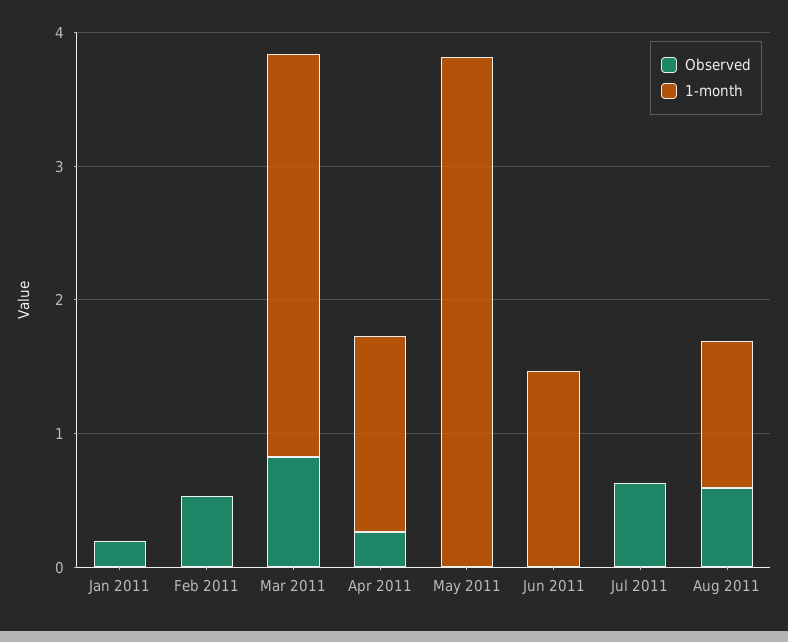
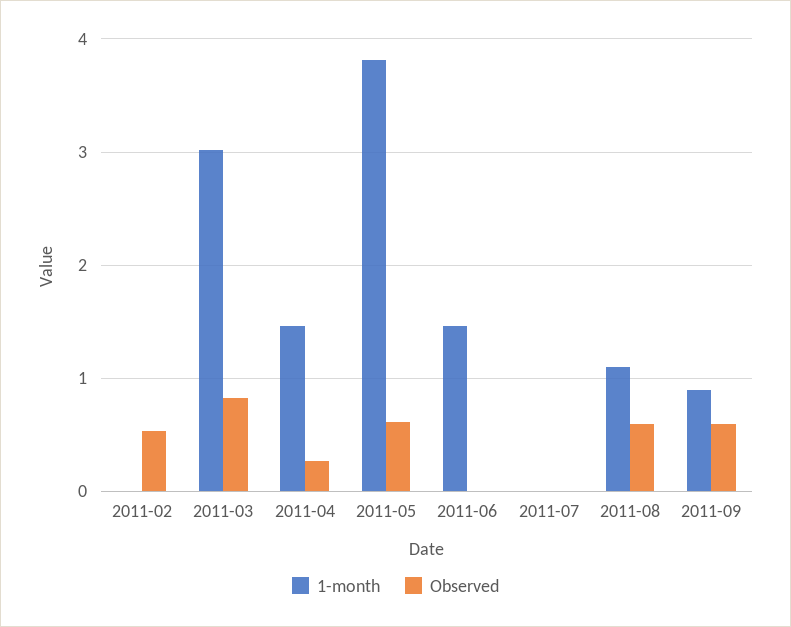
Observed, Jan 2011: 0.2 -> none
1-month, Jan 2011: 0 -> none
Observed, May 2011: 0 -> 0.6
Observed, Jul 2011: 0.6 -> 0
1-month, 2011-09: none -> 0.9
Observed, 2011-09: none -> 0.6

